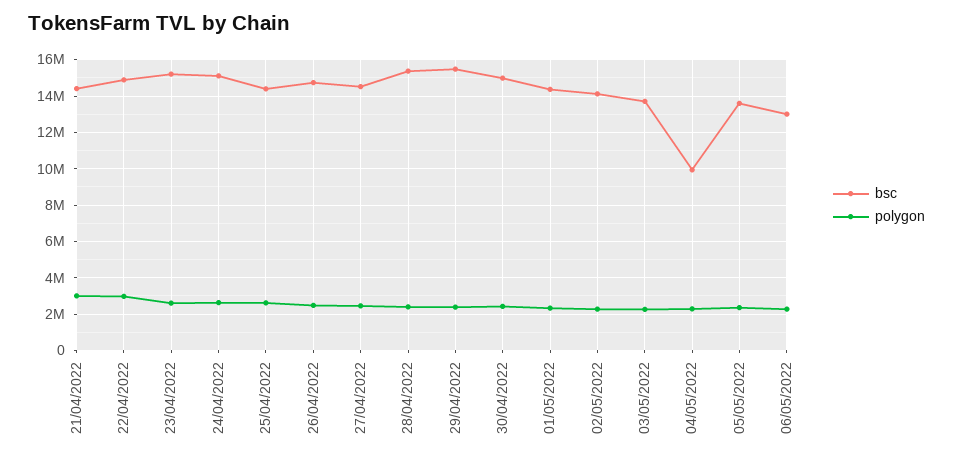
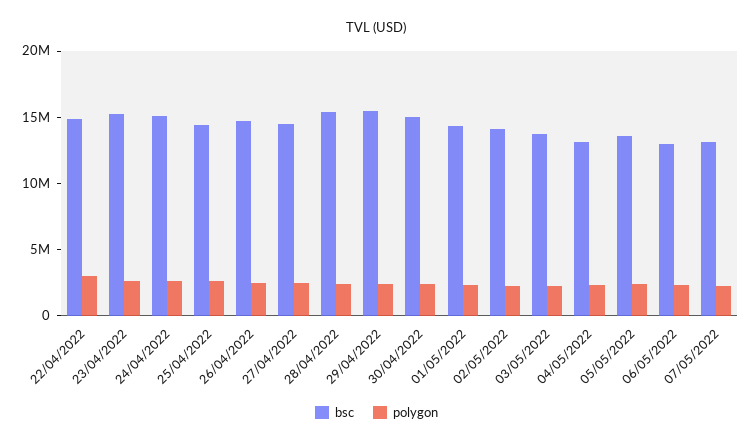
bsc, 21/04/2022: 14500000 -> none
polygon, 21/04/2022: 3000000 -> none
bsc, 04/05/2022: 10000000 -> 13000000
bsc, 07/05/2022: none -> 13000000
polygon, 07/05/2022: none -> 2000000

